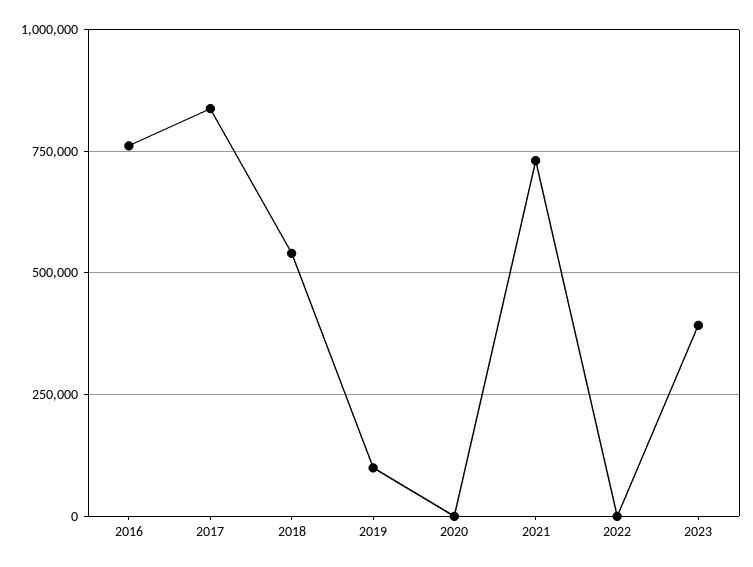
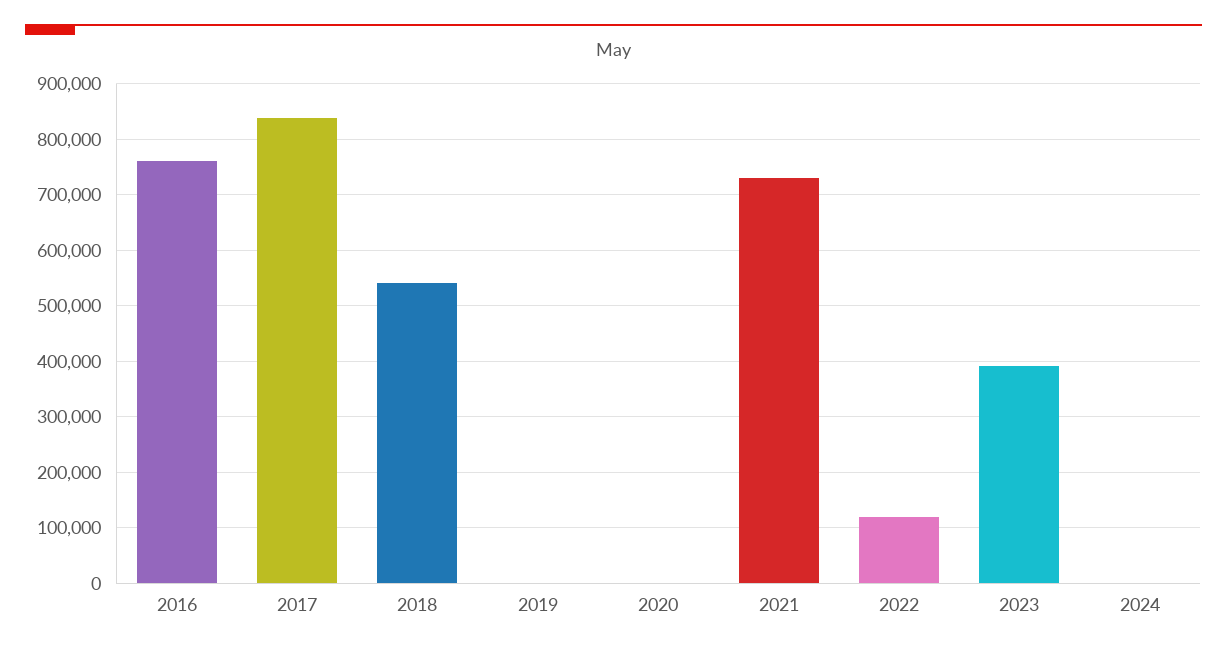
2019: 100000 -> 0
2022: 0 -> 120000
2024: none -> 0

